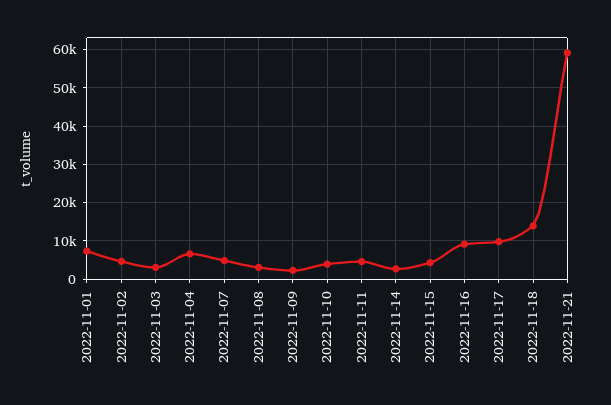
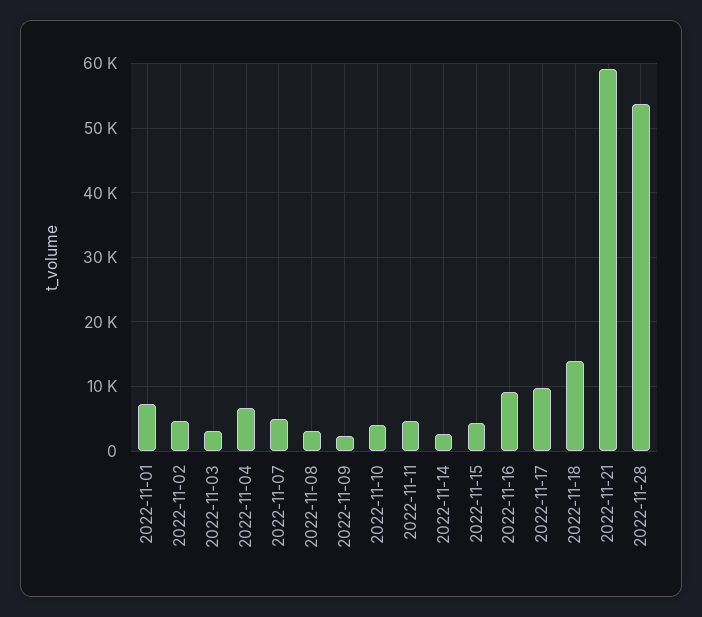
2022-11-28: none -> 54000

